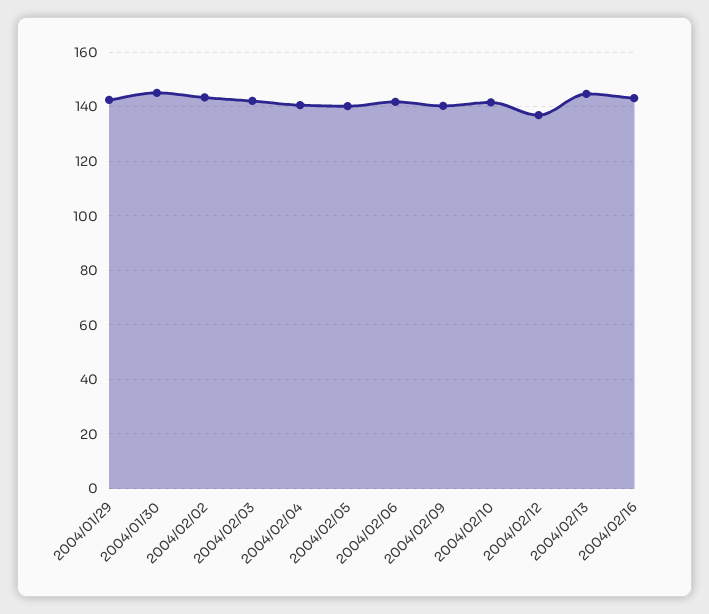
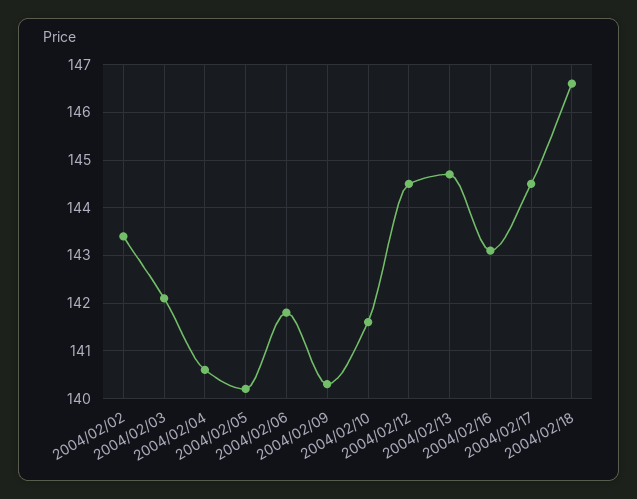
2004/01/29: 142.5 -> none
2004/01/30: 145 -> none
2004/02/12: 137.5 -> 144.5
2004/02/17: none -> 144.5
2004/02/18: none -> 146.5

